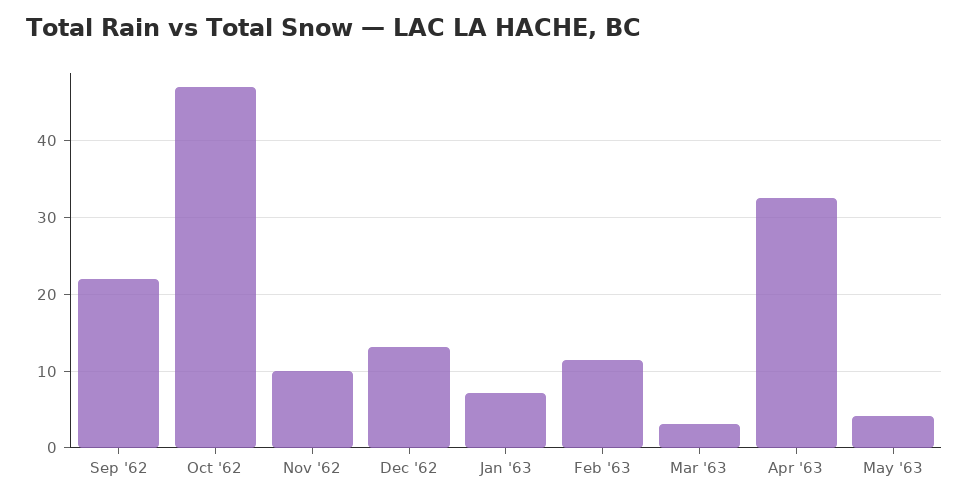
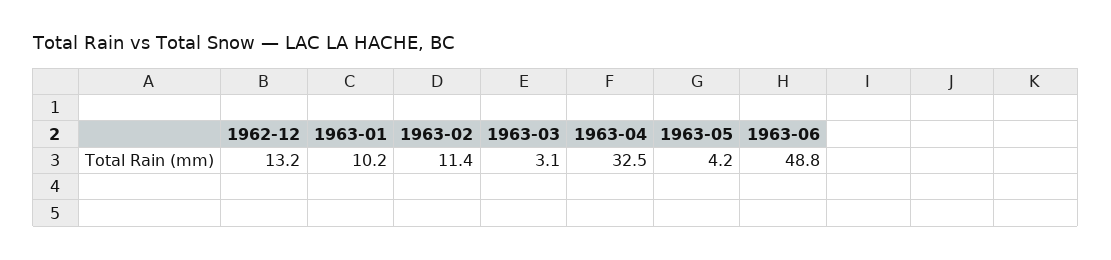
Sep '62: 22 -> none
Oct '62: 47 -> none
Nov '62: 10 -> none
Jan '63: 7 -> 10.2
1963-06: none -> 48.8

